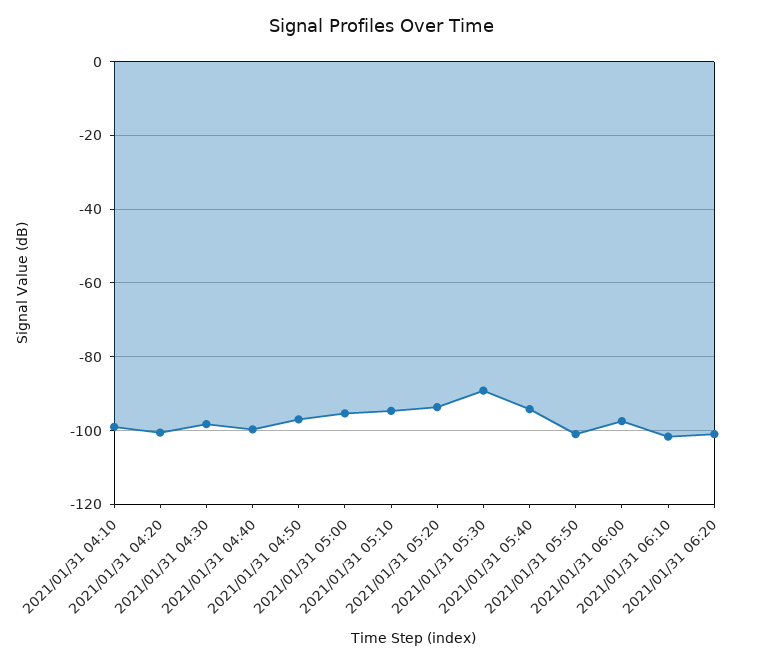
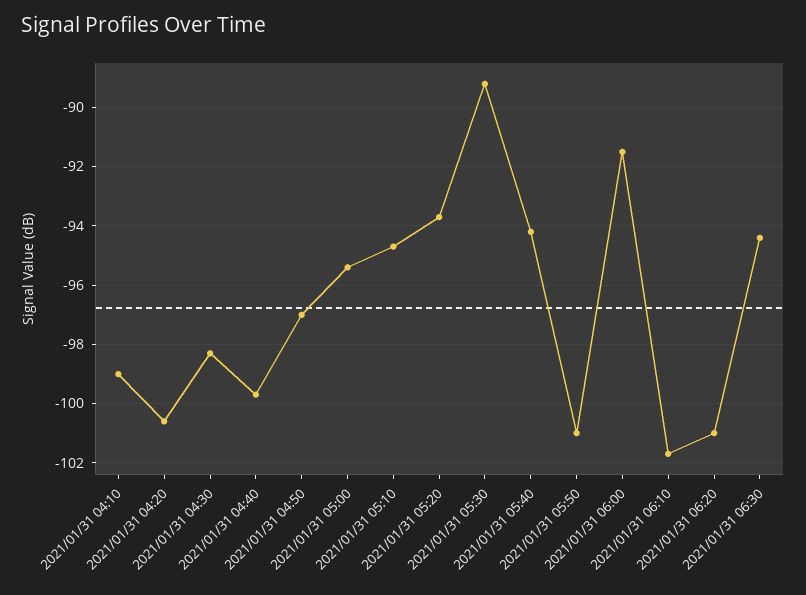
2021/01/31 06:00: -98 -> -91.5
2021/01/31 06:30: none -> -94.5

